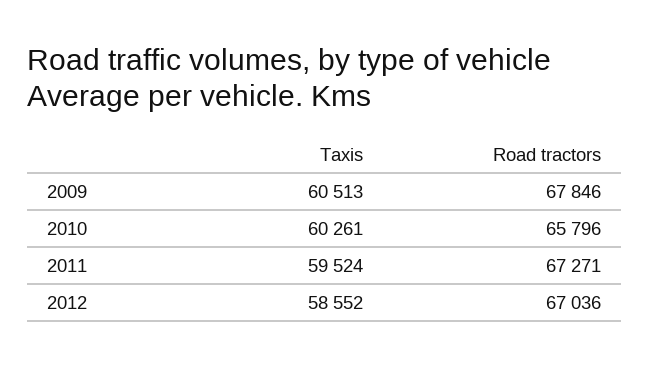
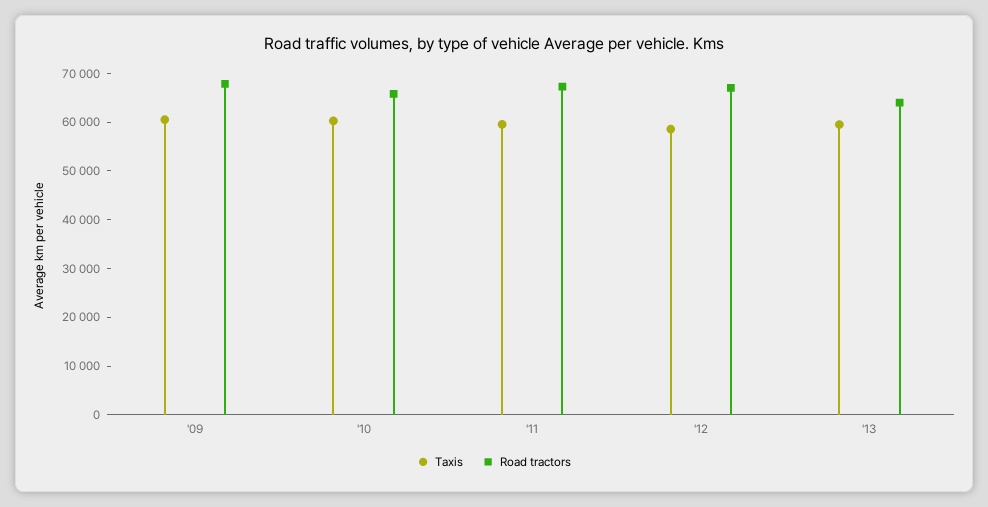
Taxis, '13: none -> 60000
Road tractors, '13: none -> 64000

